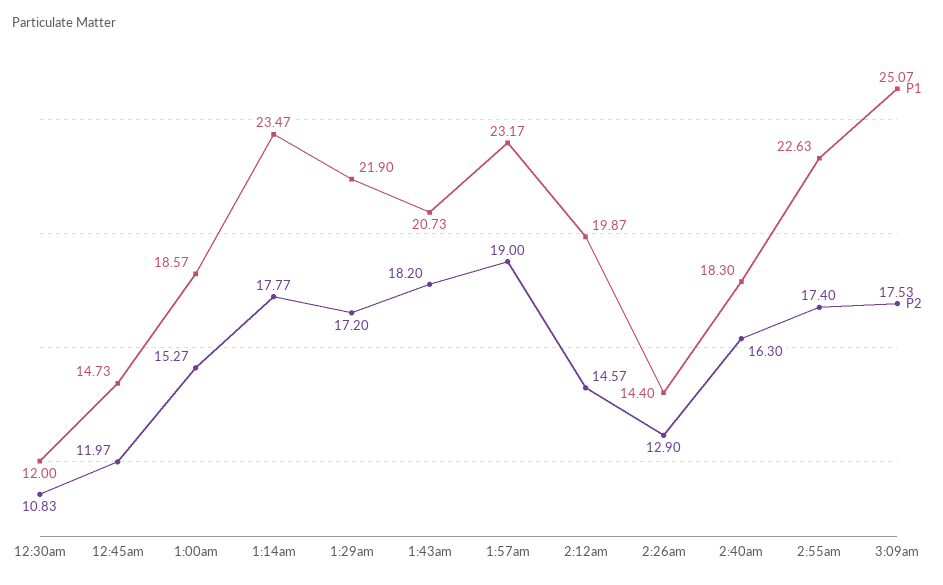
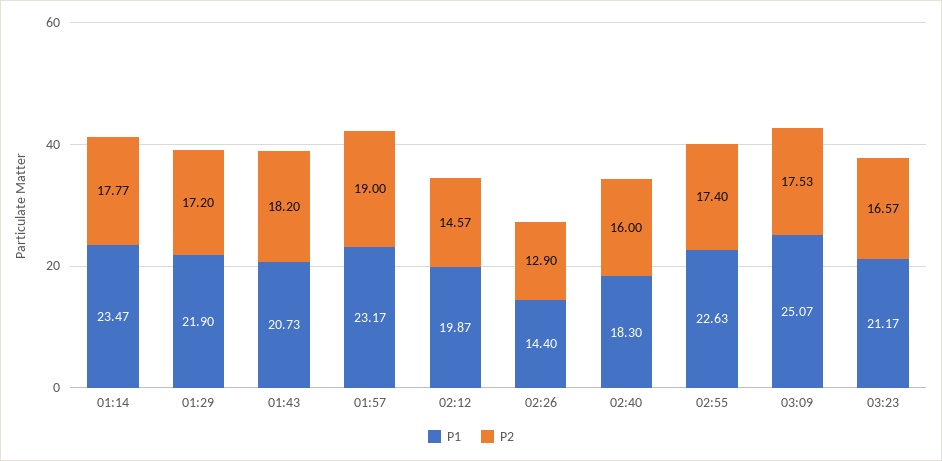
P1, 12:30am: 12 -> none
P2, 12:30am: 10.83 -> none
P1, 12:45am: 14.73 -> none
P2, 12:45am: 11.97 -> none
P1, 1:00am: 18.57 -> none
P2, 1:00am: 15.27 -> none
P2, 2:40am: 16.3 -> 16
P1, 03:23: none -> 21.17
P2, 03:23: none -> 16.57

